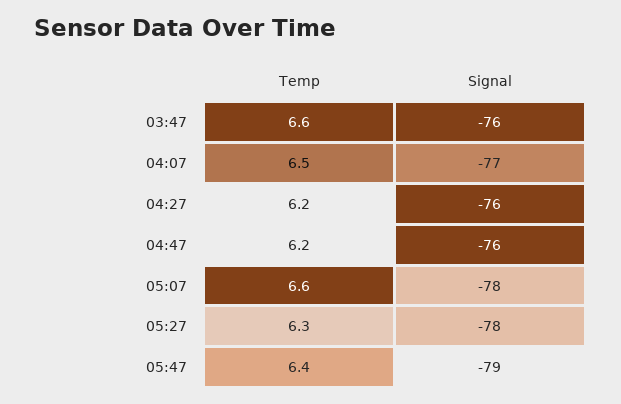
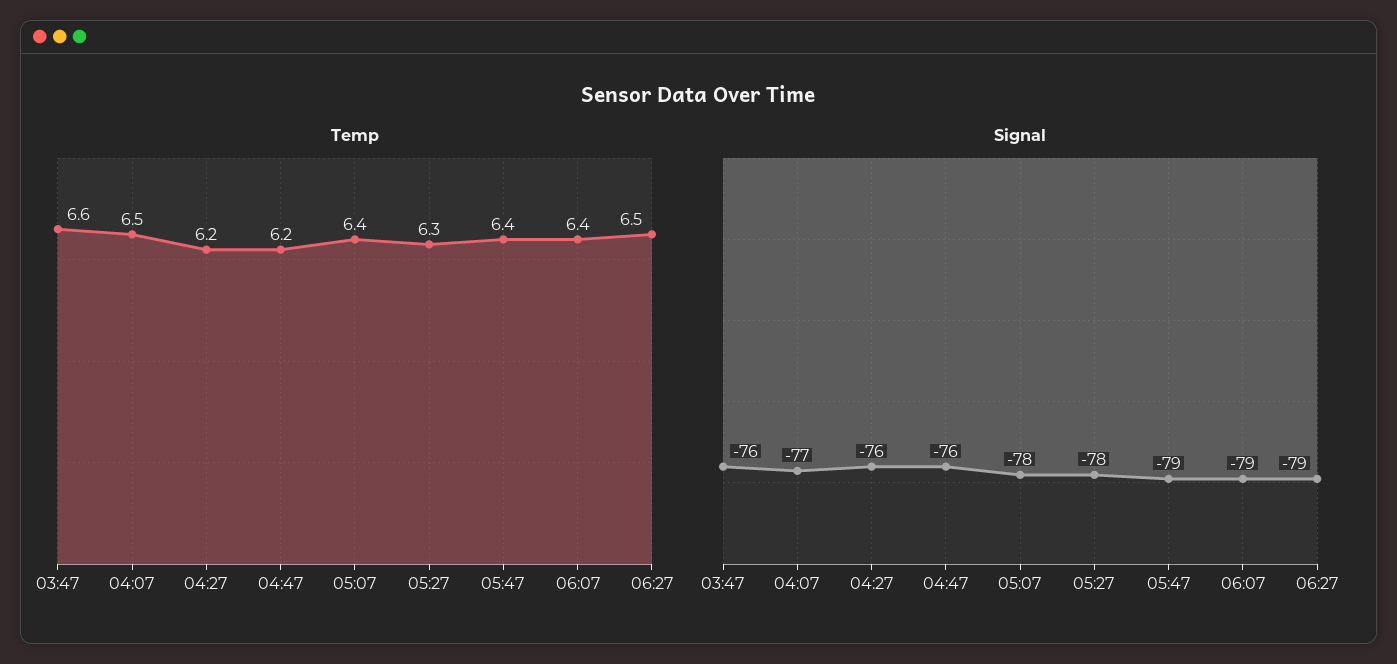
Temp, 05:07: 6.6 -> 6.4
Temp, 06:07: none -> 6.4
Temp, 06:27: none -> 6.5
Signal, 06:07: none -> -79
Signal, 06:27: none -> -79

